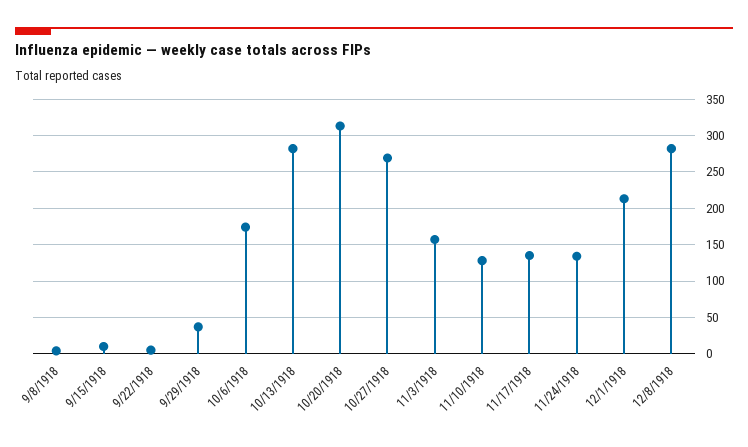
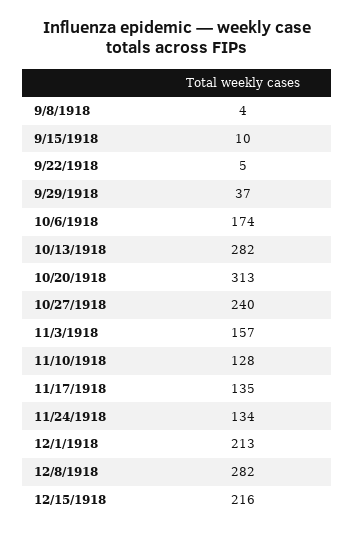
10/27/1918: 270 -> 240
12/15/1918: none -> 216

